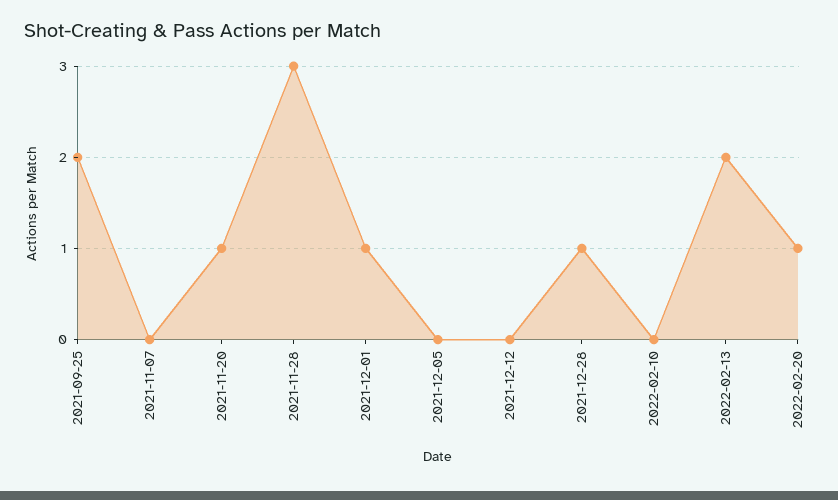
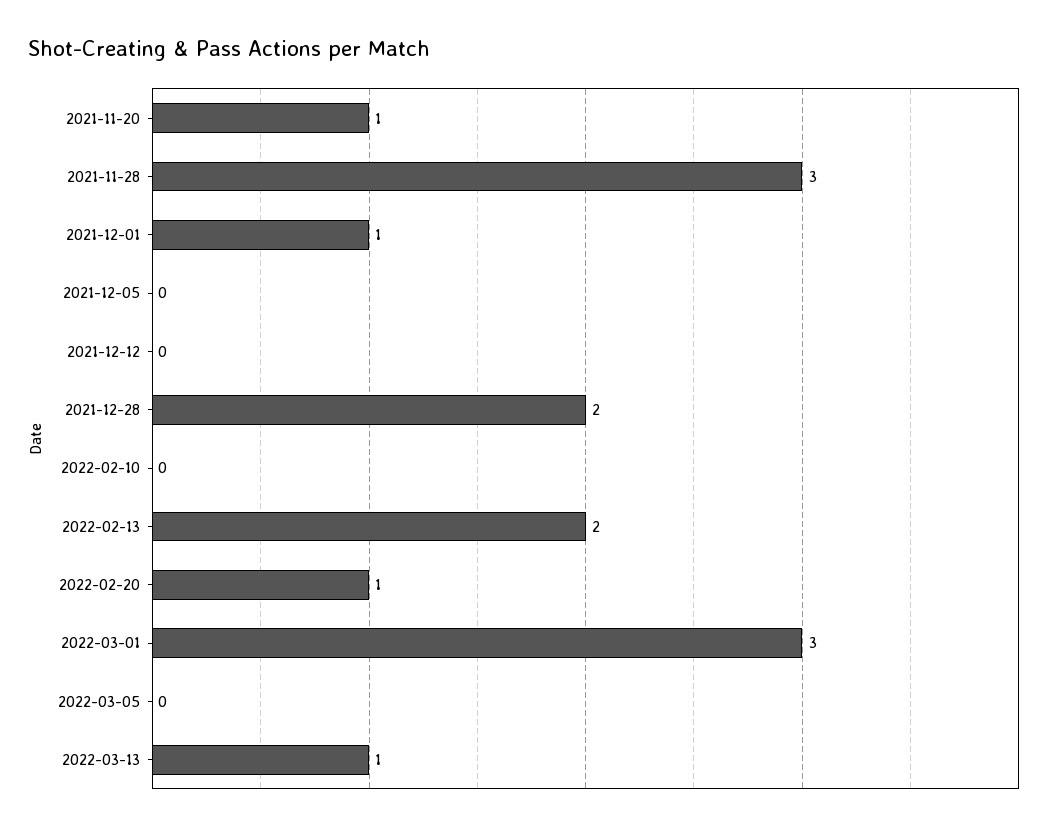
2021-09-25: 2 -> none
2021-11-07: 0 -> none
2021-12-28: 1 -> 2
2022-03-01: none -> 3
2022-03-05: none -> 0
2022-03-13: none -> 1

